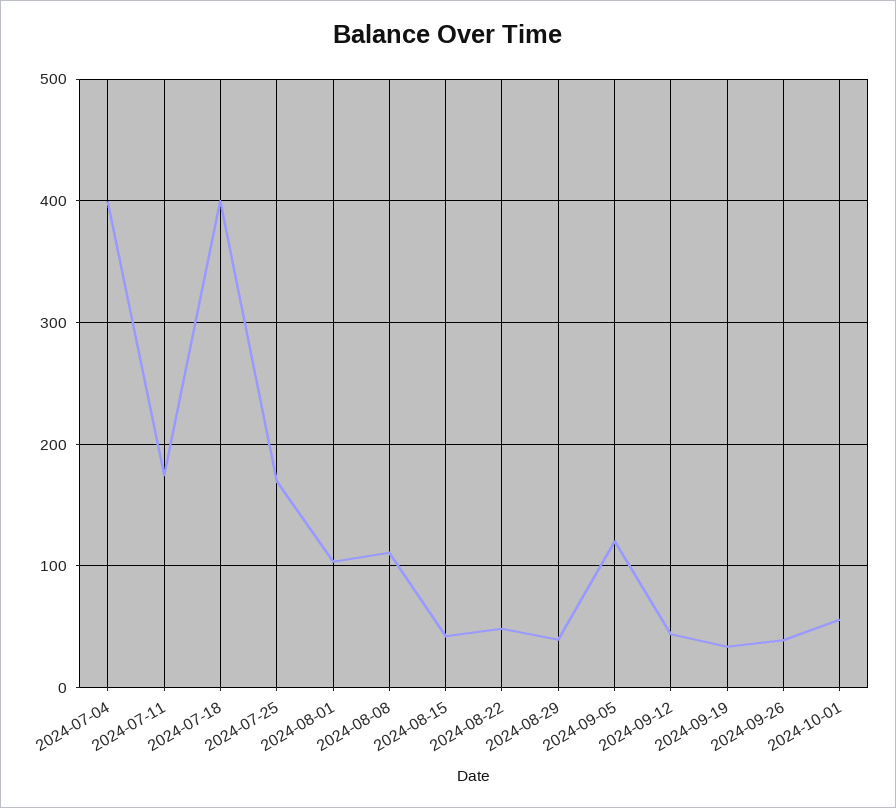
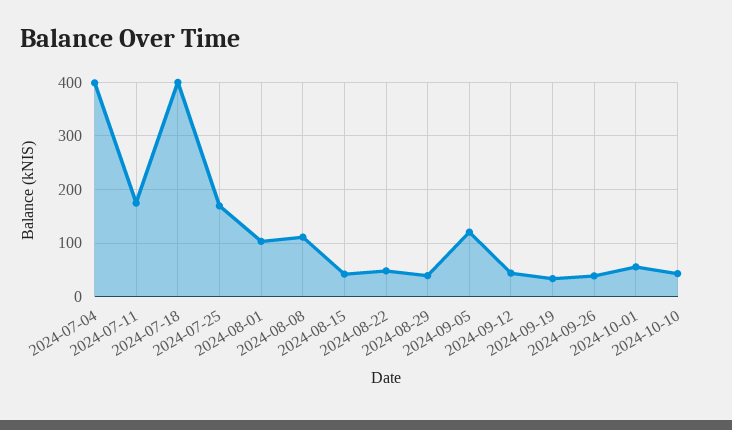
2024-10-10: none -> 40

